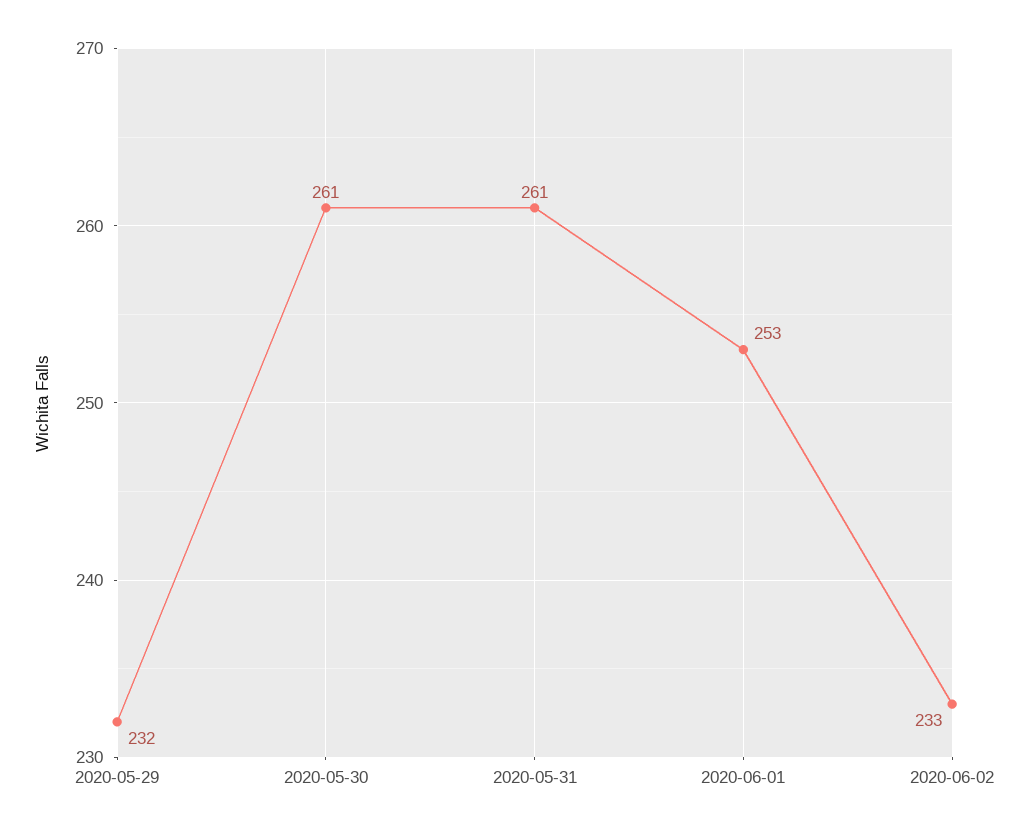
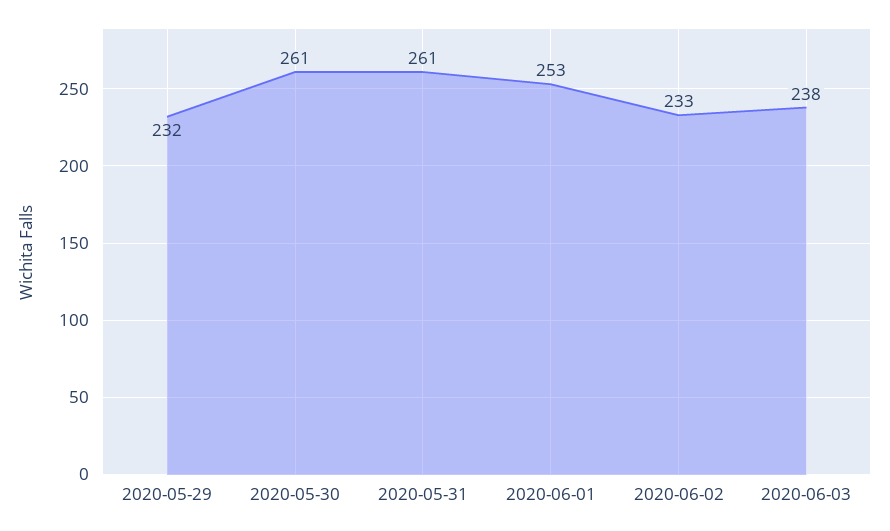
2020-06-03: none -> 238

